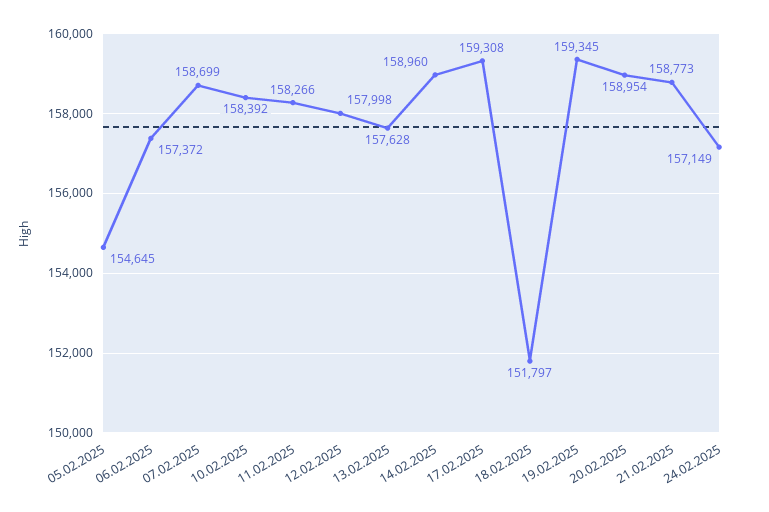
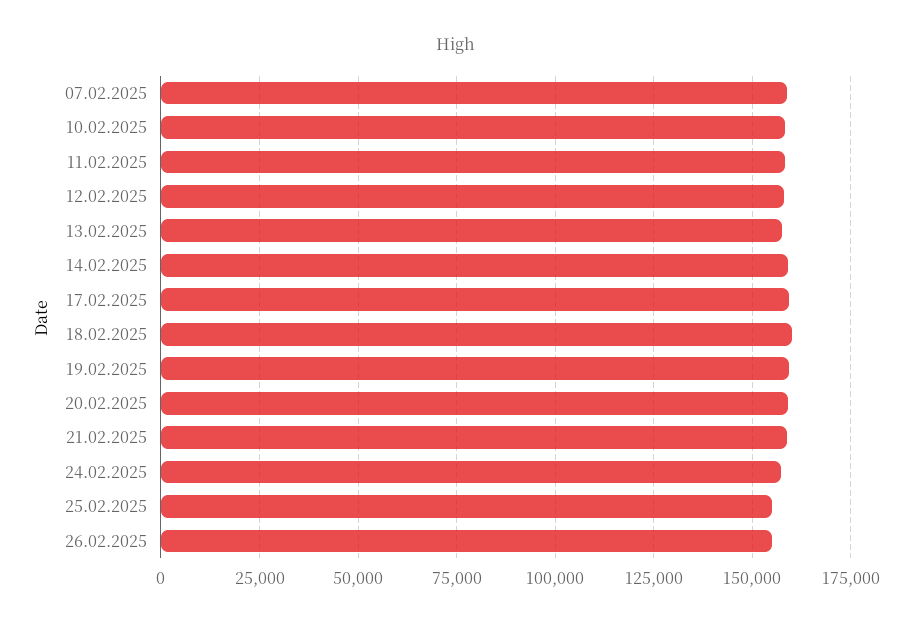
05.02.2025: 154645 -> none
06.02.2025: 157372 -> none
18.02.2025: 151797 -> 160000
25.02.2025: none -> 155000
26.02.2025: none -> 155000

